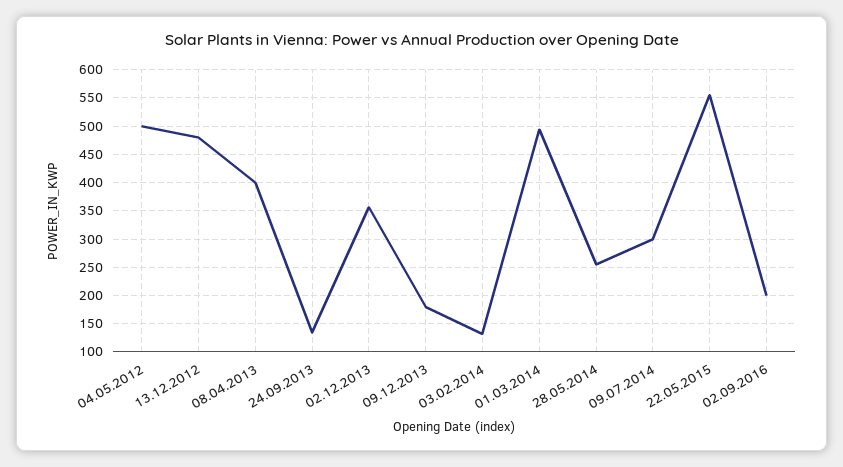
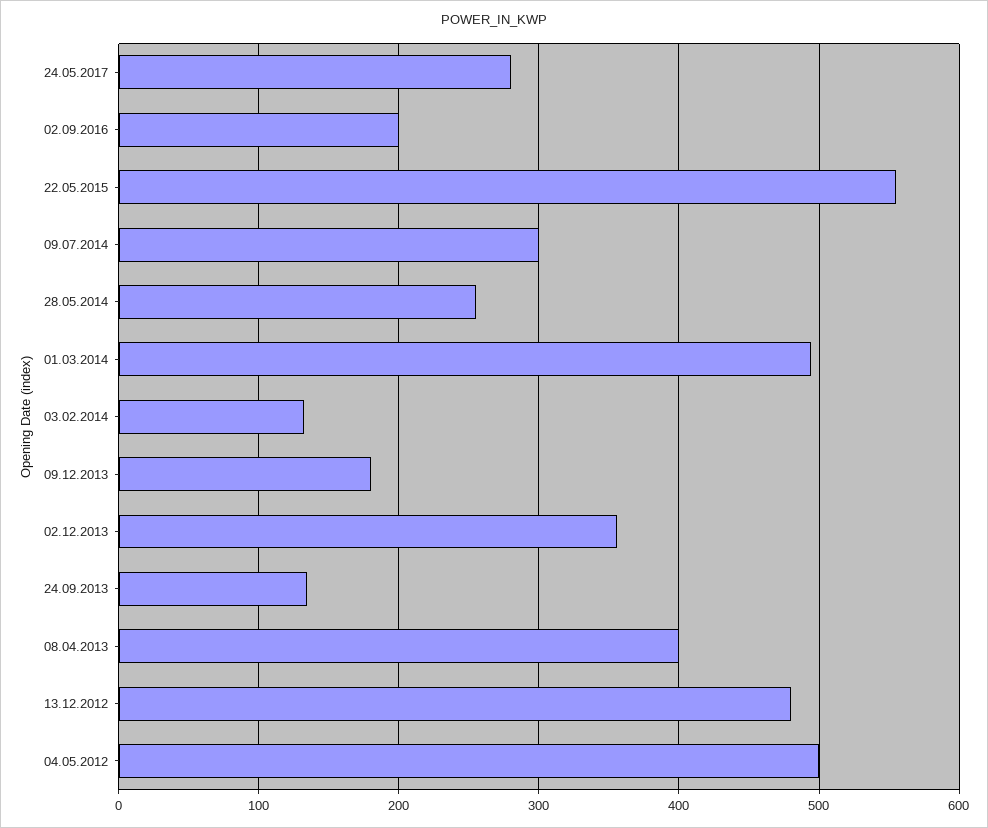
24.05.2017: none -> 280

